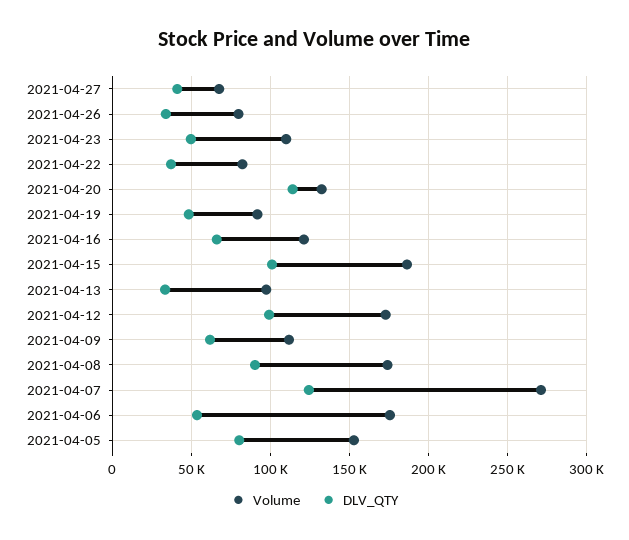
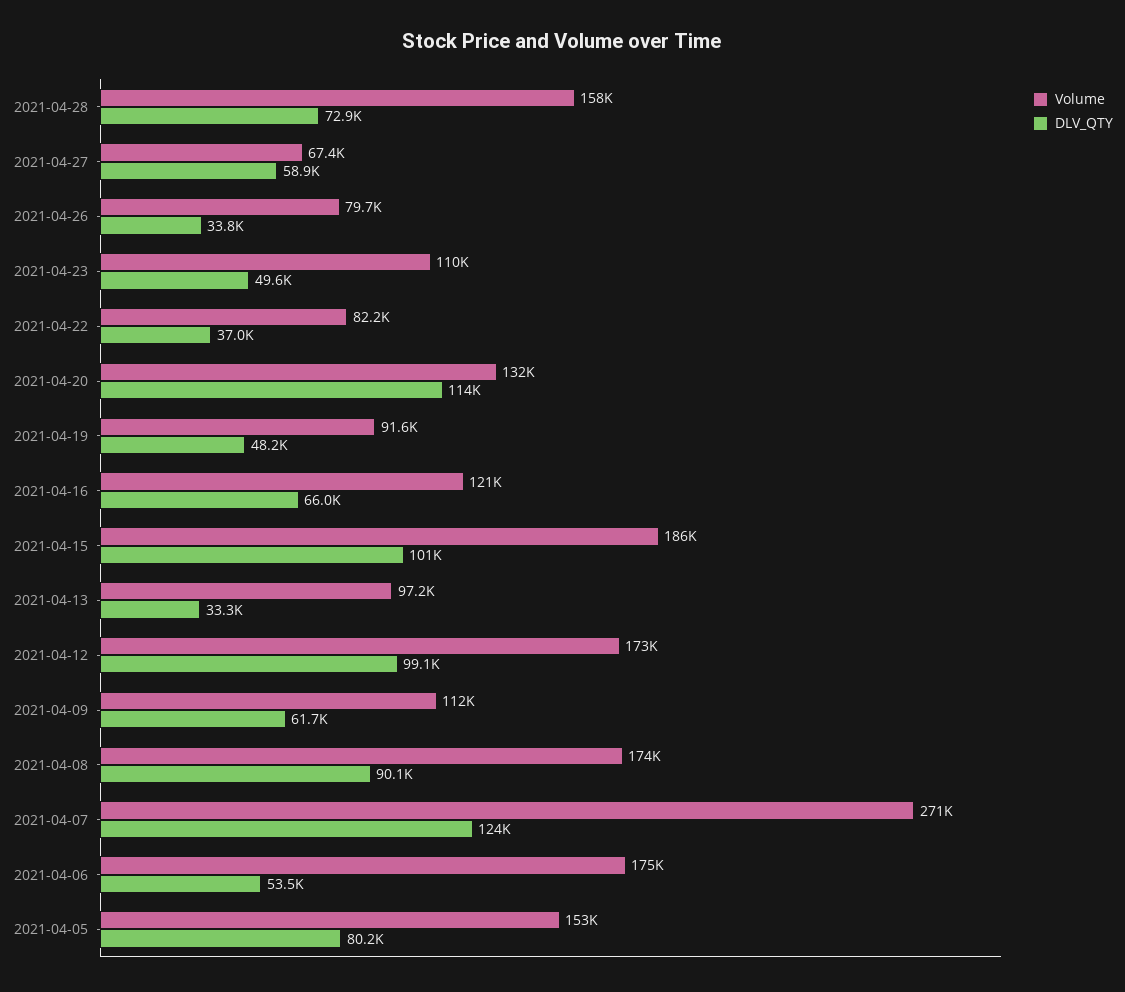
DLV_QTY, 2021-04-27: 40000 -> 58900
Volume, 2021-04-28: none -> 158000
DLV_QTY, 2021-04-28: none -> 72900

